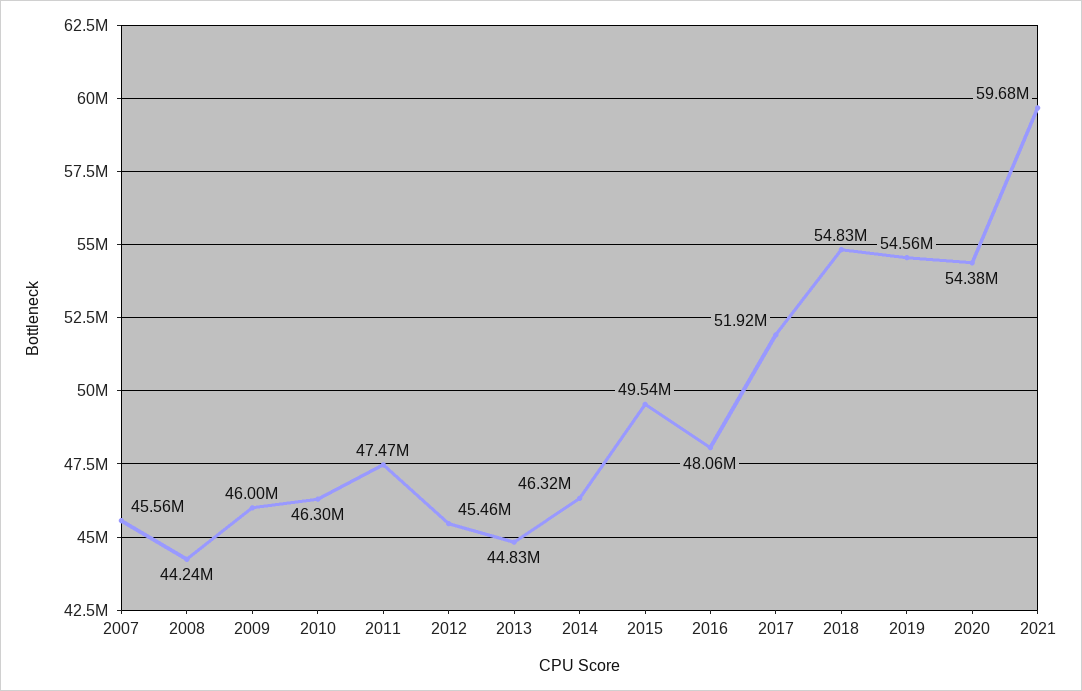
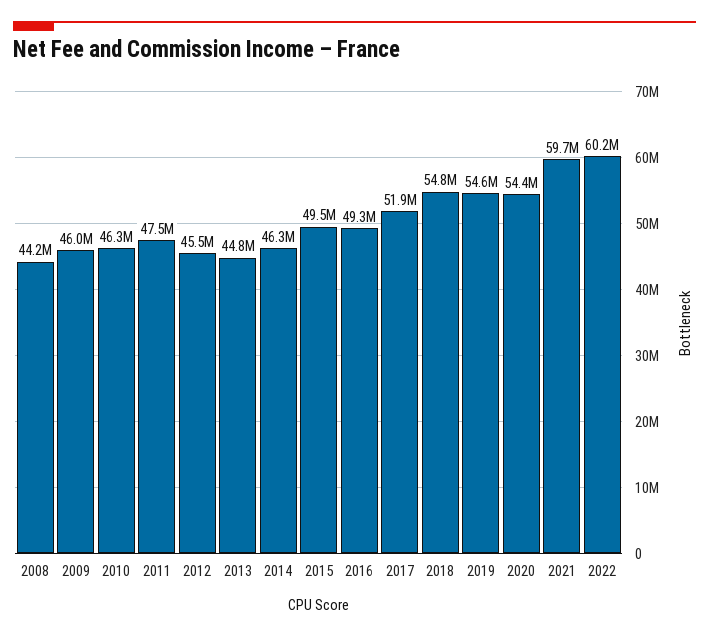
2007: 45560000 -> none
2016: 48060000 -> 49300000
2022: none -> 60200000

